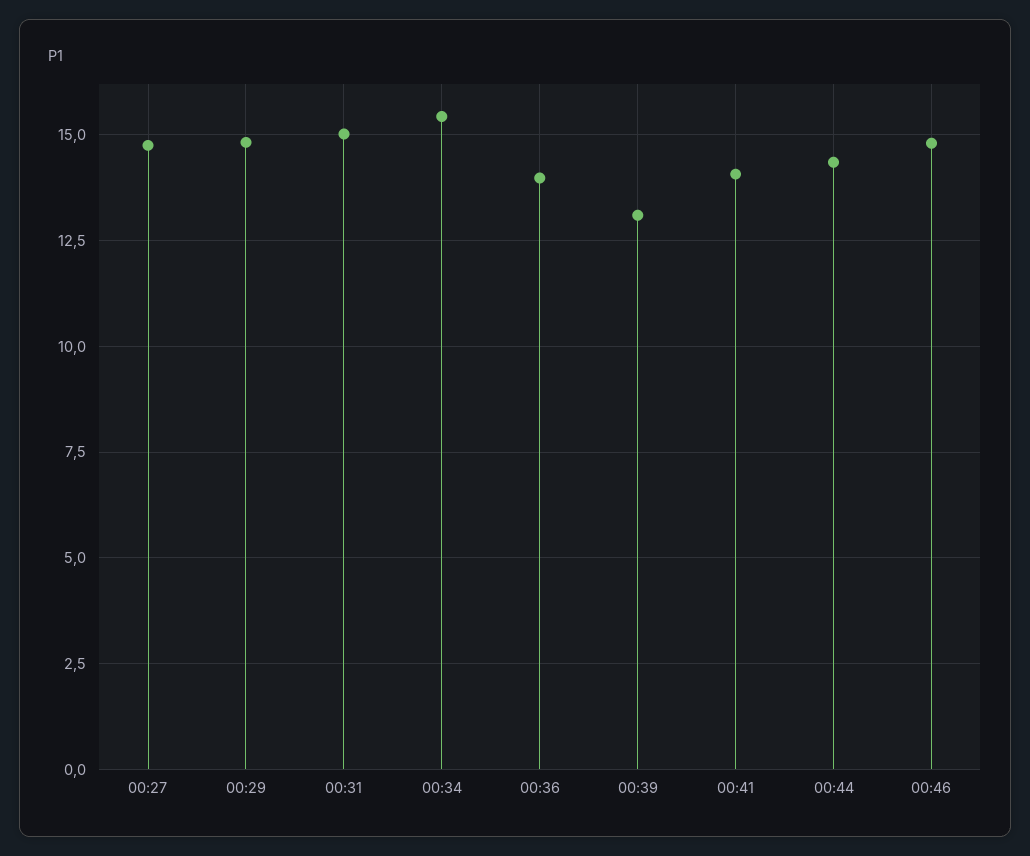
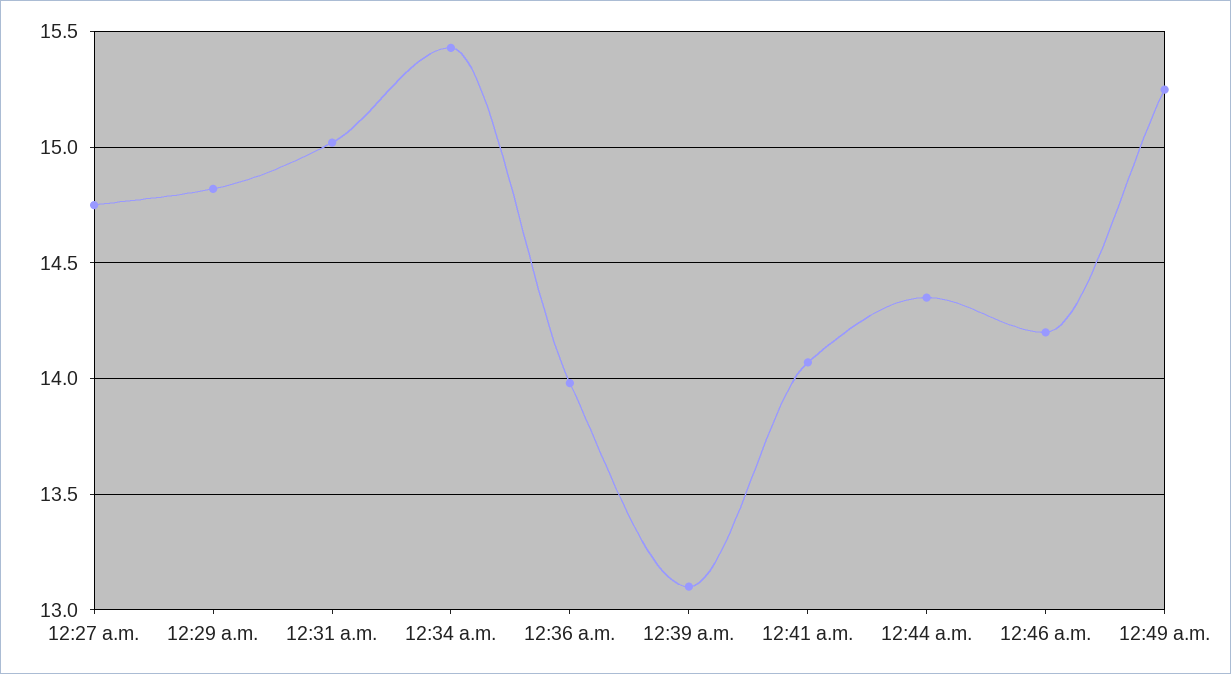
00:46: 14.75 -> 14.2
12:49 a.m.: none -> 15.25

